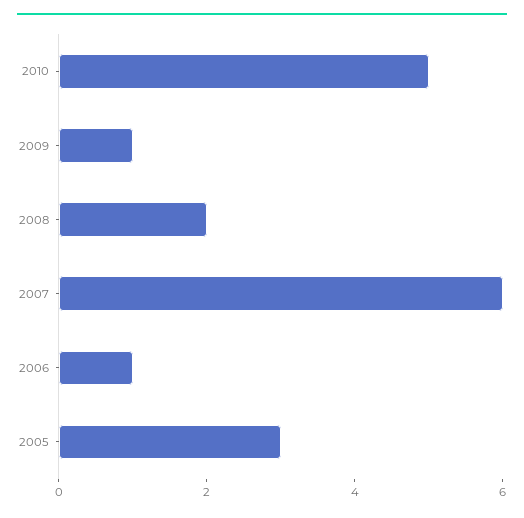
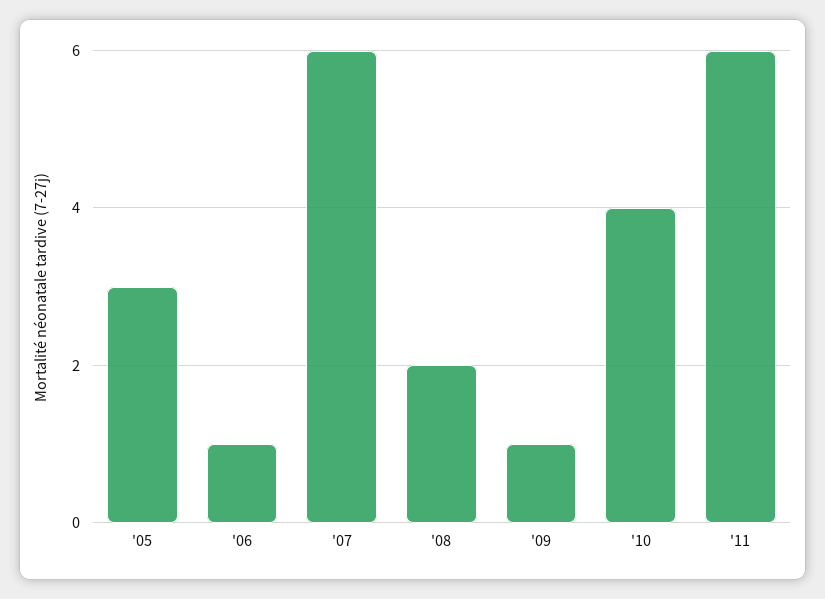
2010: 5 -> 4
'11: none -> 6

